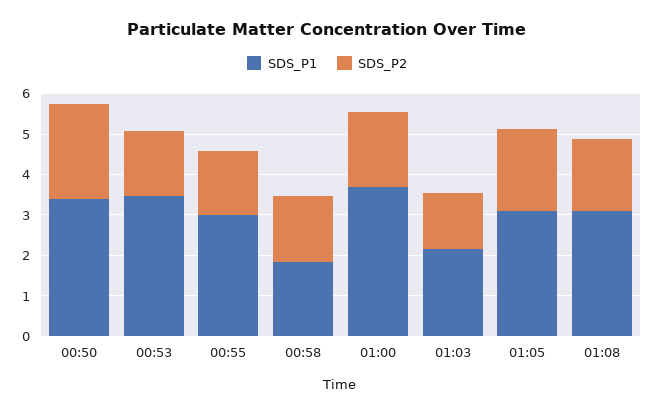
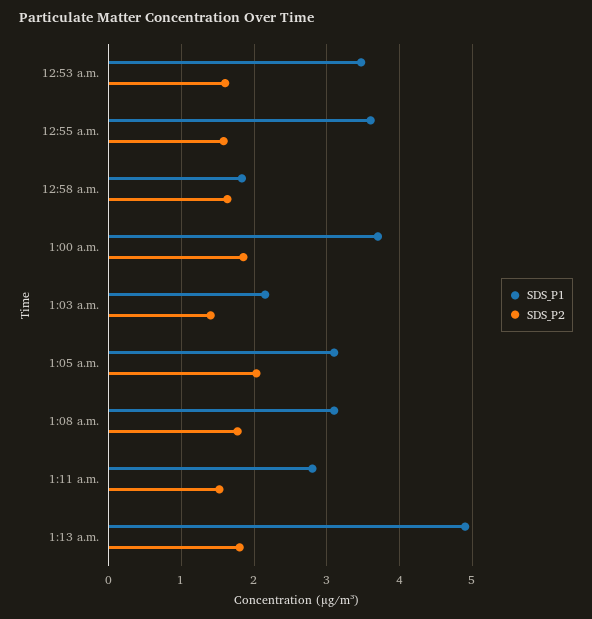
SDS_P1, 00:50: 3.4 -> none
SDS_P2, 00:50: 2.4 -> none
SDS_P1, 00:55: 3 -> 3.6
SDS_P1, 1:11 a.m.: none -> 2.8
SDS_P2, 1:11 a.m.: none -> 1.5
SDS_P1, 1:13 a.m.: none -> 4.9
SDS_P2, 1:13 a.m.: none -> 1.8

